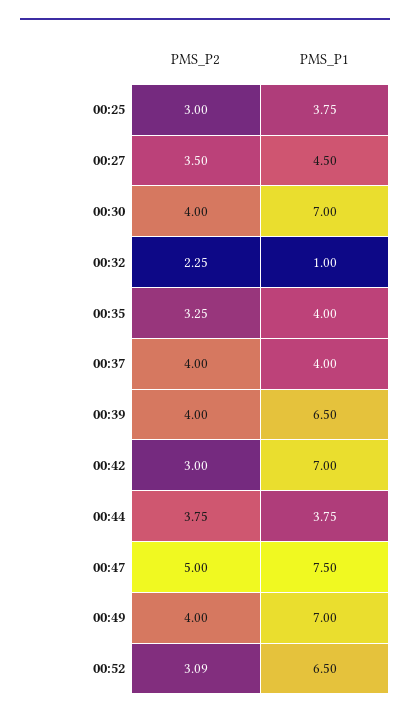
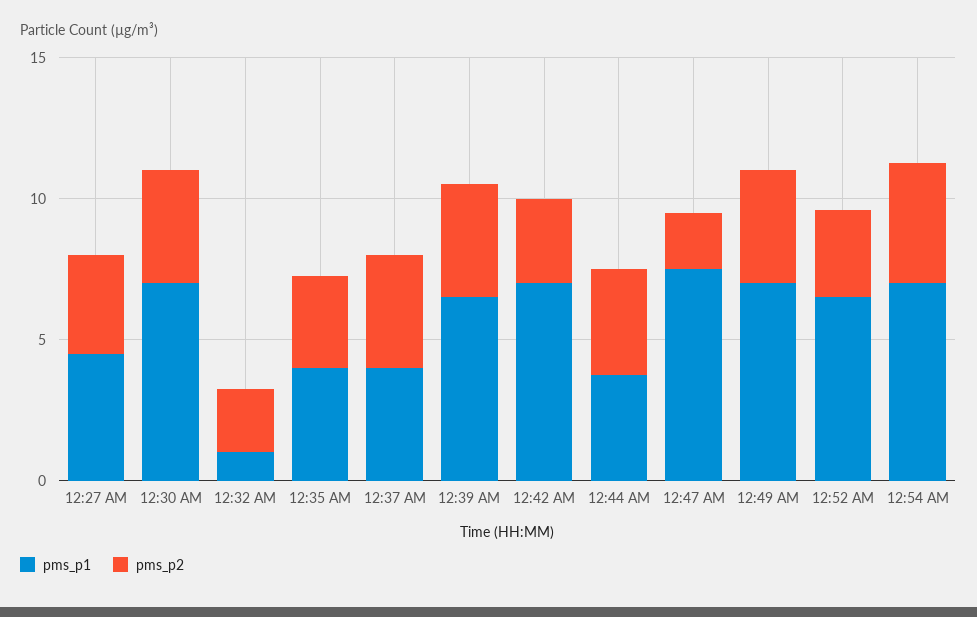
PMS_P2, 00:25: 3 -> none
PMS_P1, 00:25: 3.75 -> none
PMS_P2, 00:47: 5 -> 2
PMS_P1, 12:54 AM: none -> 7
PMS_P2, 12:54 AM: none -> 4

